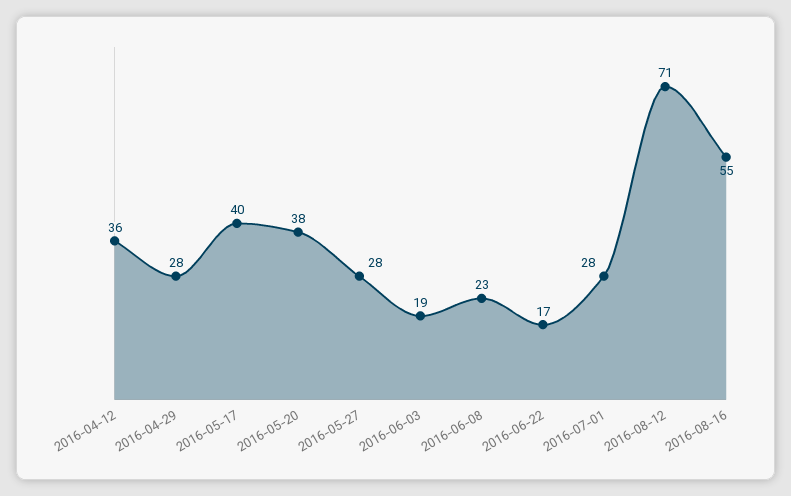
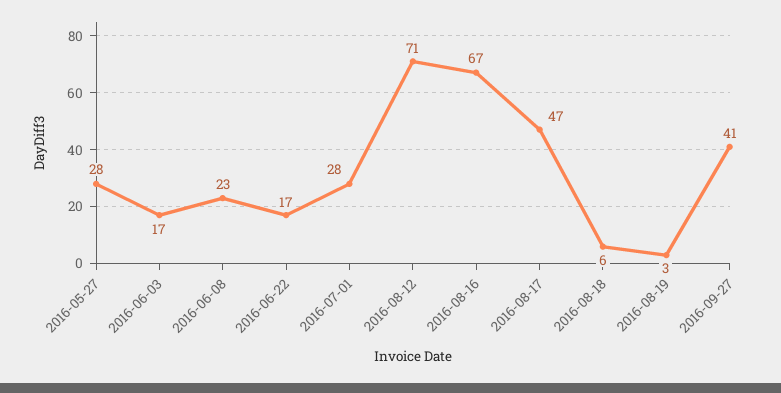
2016-04-12: 36 -> none
2016-04-29: 28 -> none
2016-05-17: 40 -> none
2016-05-20: 38 -> none
2016-06-03: 19 -> 17
2016-08-16: 55 -> 67
2016-08-17: none -> 47
2016-08-18: none -> 6
2016-08-19: none -> 3
2016-09-27: none -> 41

